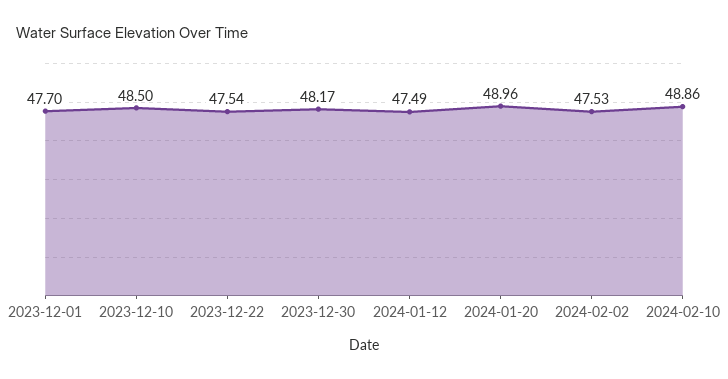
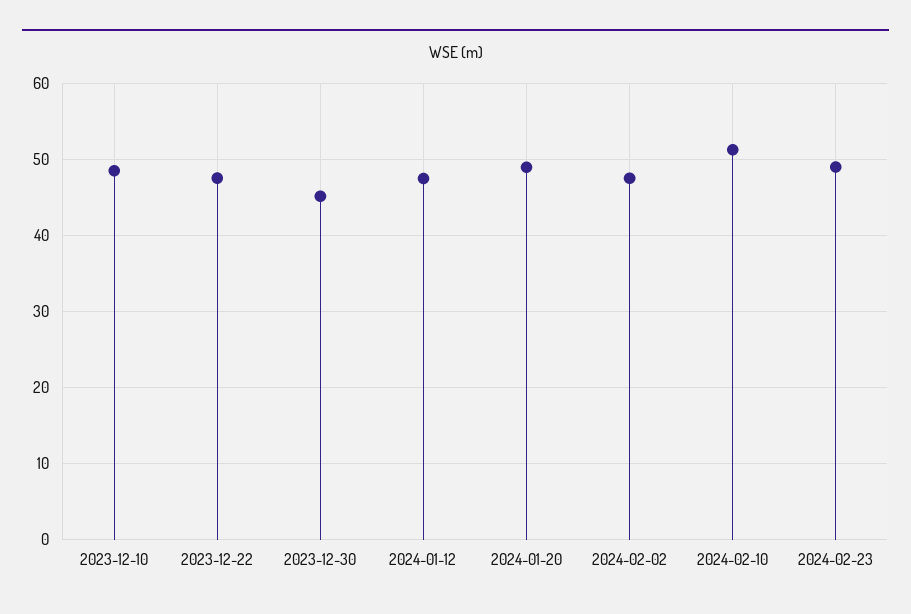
2023-12-01: 47.7 -> none
2023-12-30: 48.17 -> 45
2024-02-10: 48.86 -> 51
2024-02-23: none -> 49

